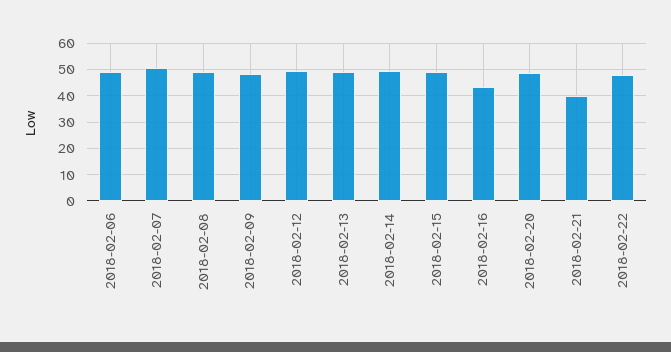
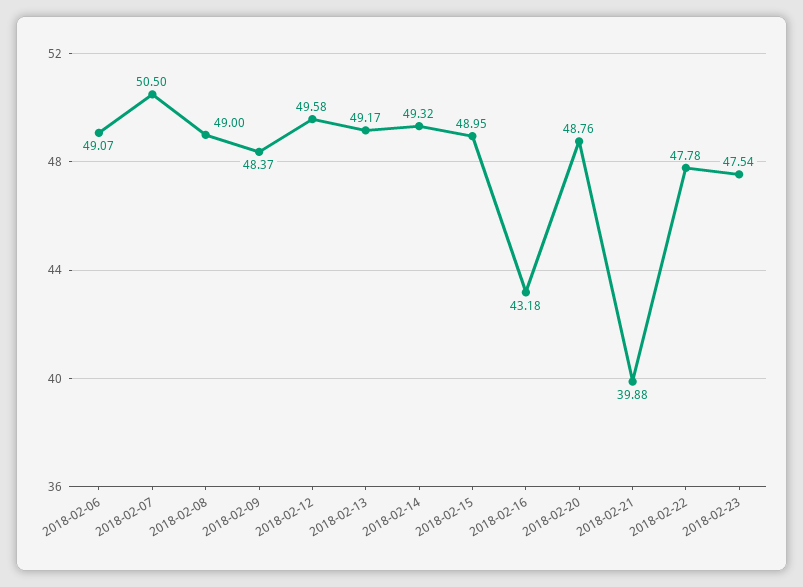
2018-02-23: none -> 47.54

